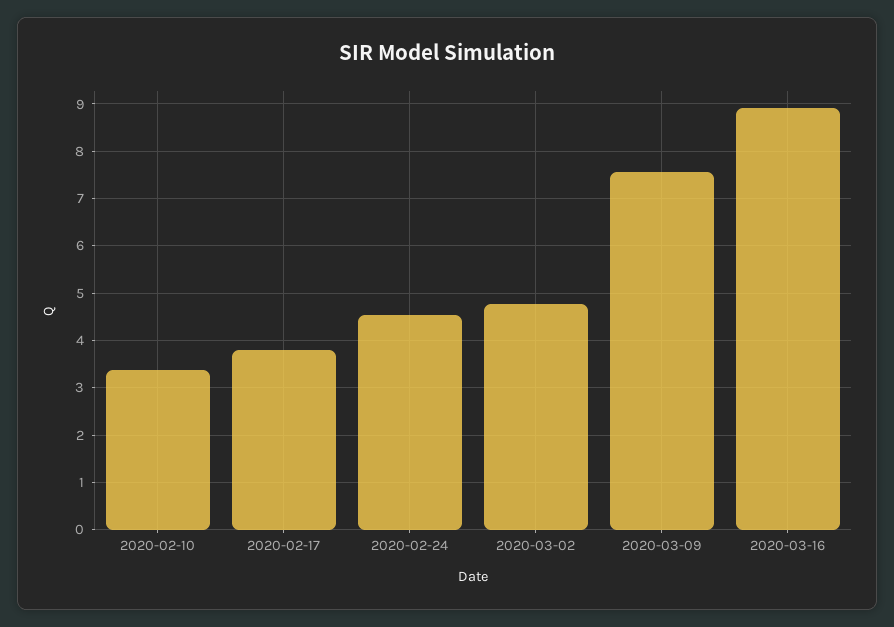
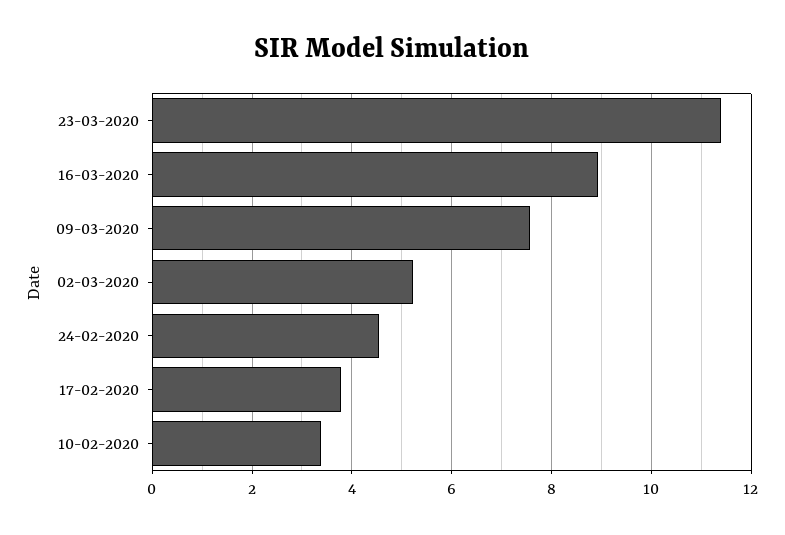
2020-03-02: 4.8 -> 5.2
23-03-2020: none -> 11.4

